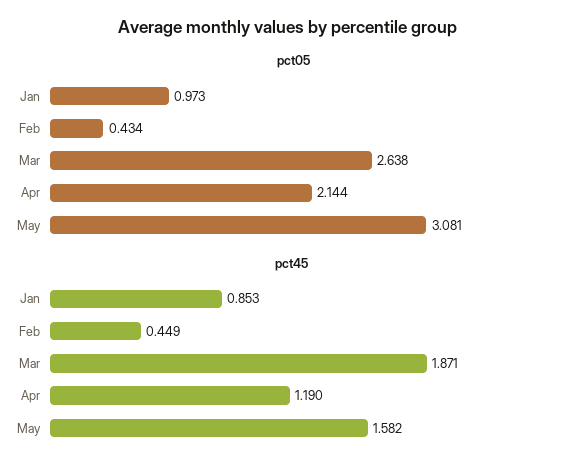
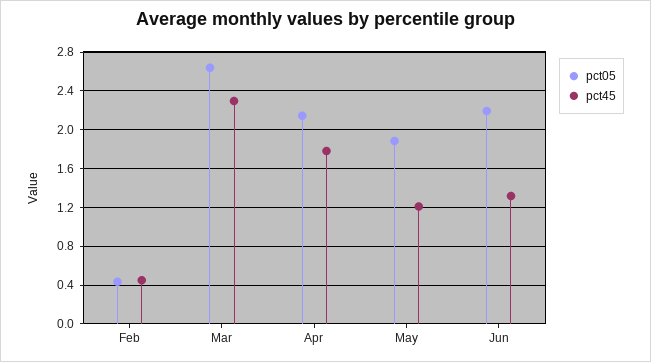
pct05, Jan: 0.973 -> none
pct05, May: 3.081 -> 1.9
pct45, Jan: 0.853 -> none
pct45, Mar: 1.871 -> 2.3
pct45, Apr: 1.19 -> 1.8
pct45, May: 1.582 -> 1.2
pct05, Jun: none -> 2.2
pct45, Jun: none -> 1.3

